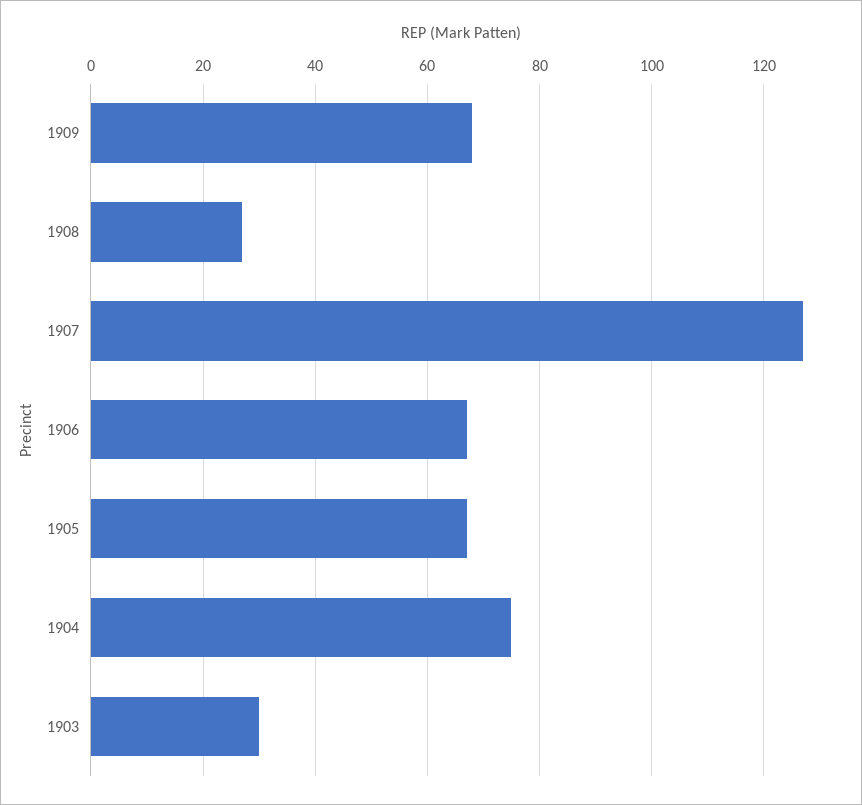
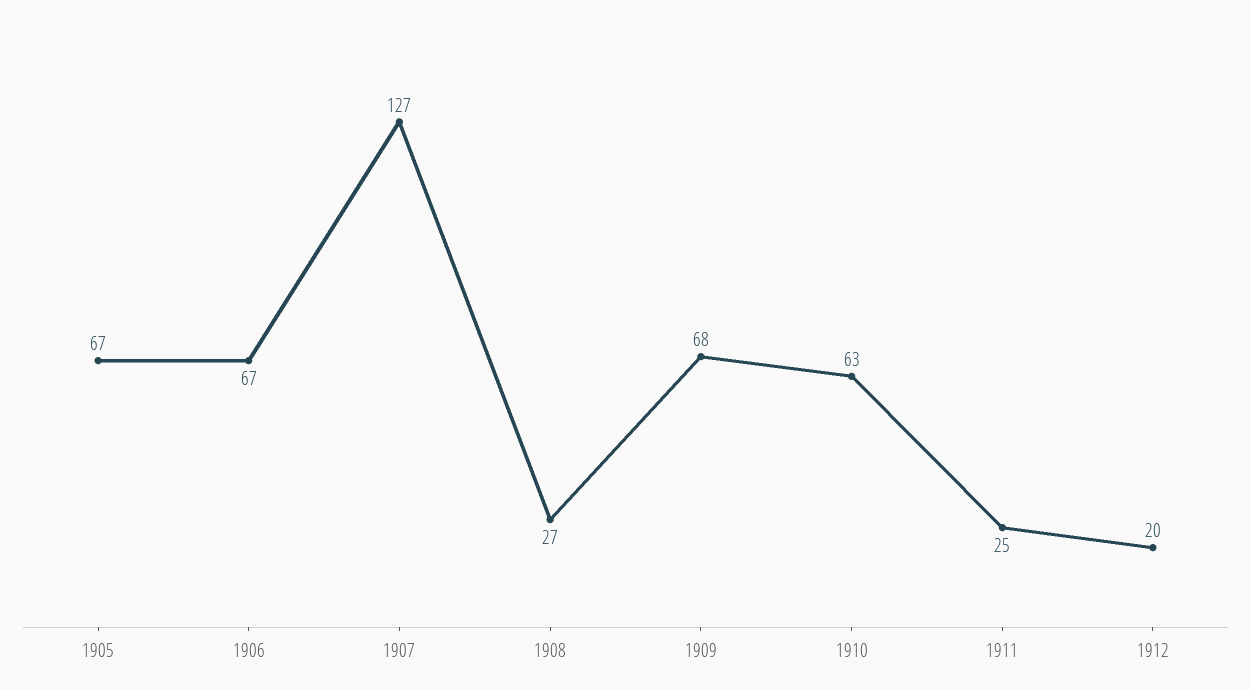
1904: 75 -> none
1903: 30 -> none
1910: none -> 63
1911: none -> 25
1912: none -> 20

